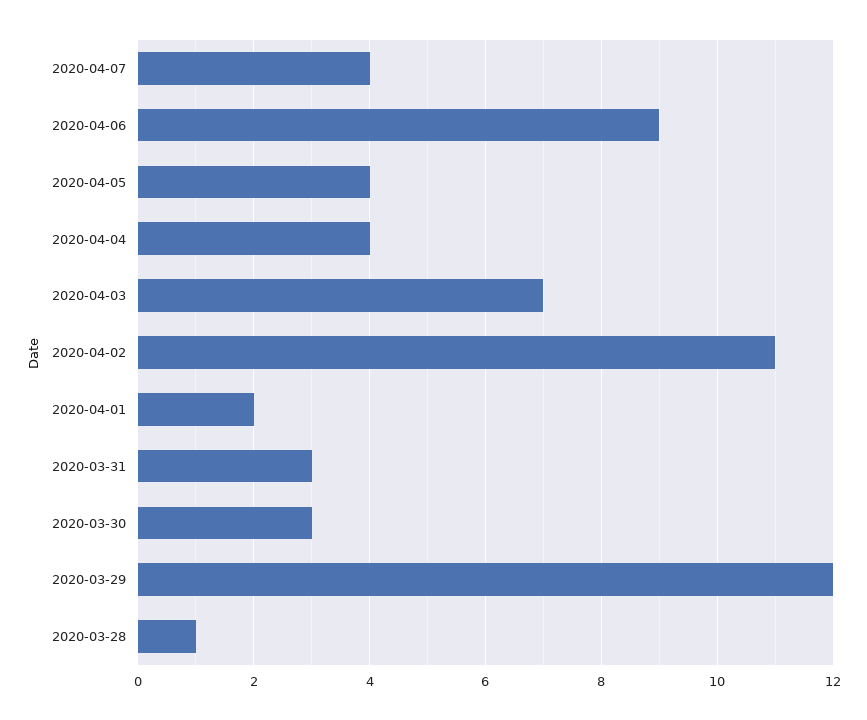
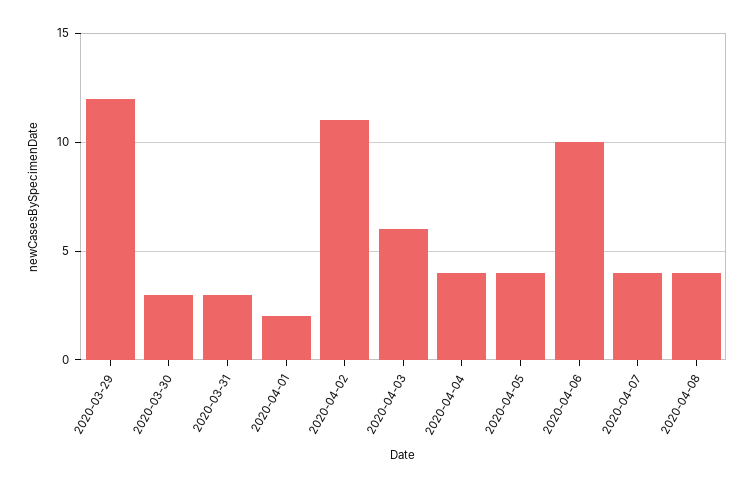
2020-04-06: 9 -> 10
2020-04-03: 7 -> 6
2020-03-28: 1 -> none
2020-04-08: none -> 4

